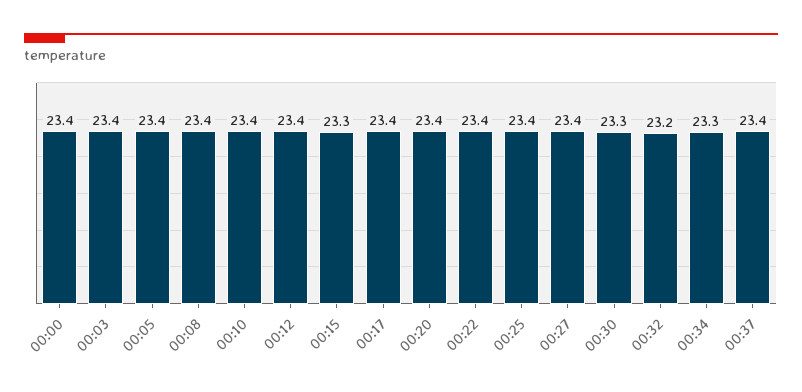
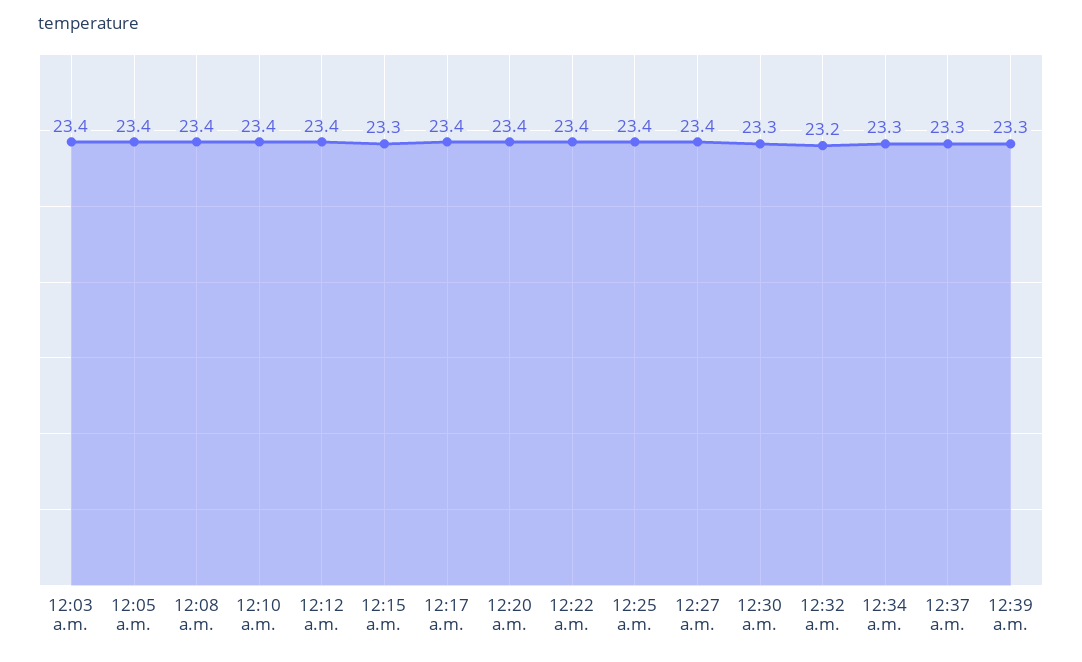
00:00: 23.4 -> none
00:37: 23.4 -> 23.3
12:39 a.m.: none -> 23.3

